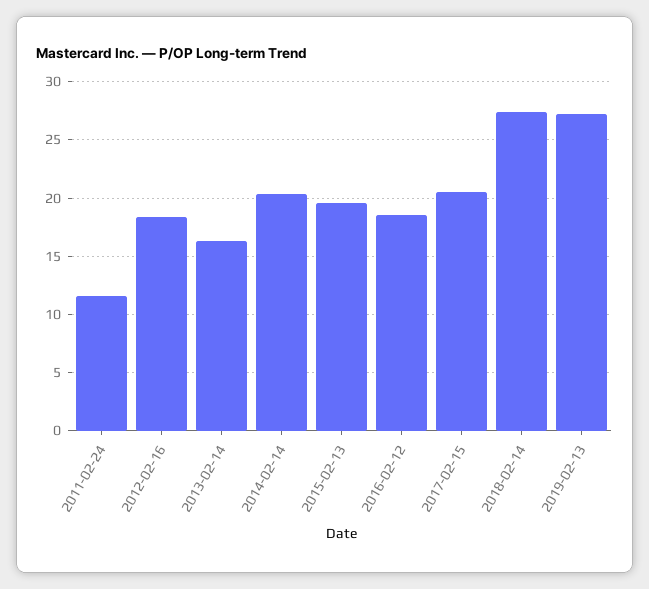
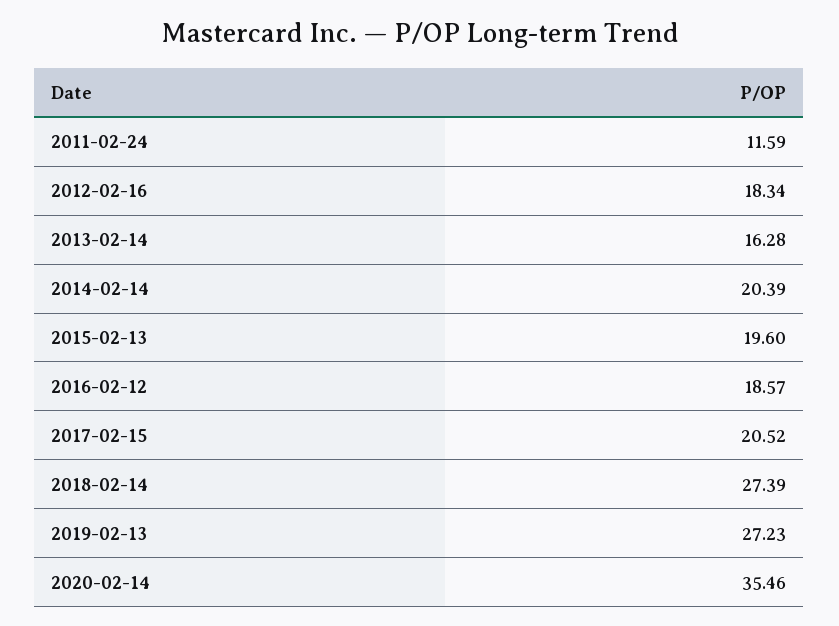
2020-02-14: none -> 35.46

